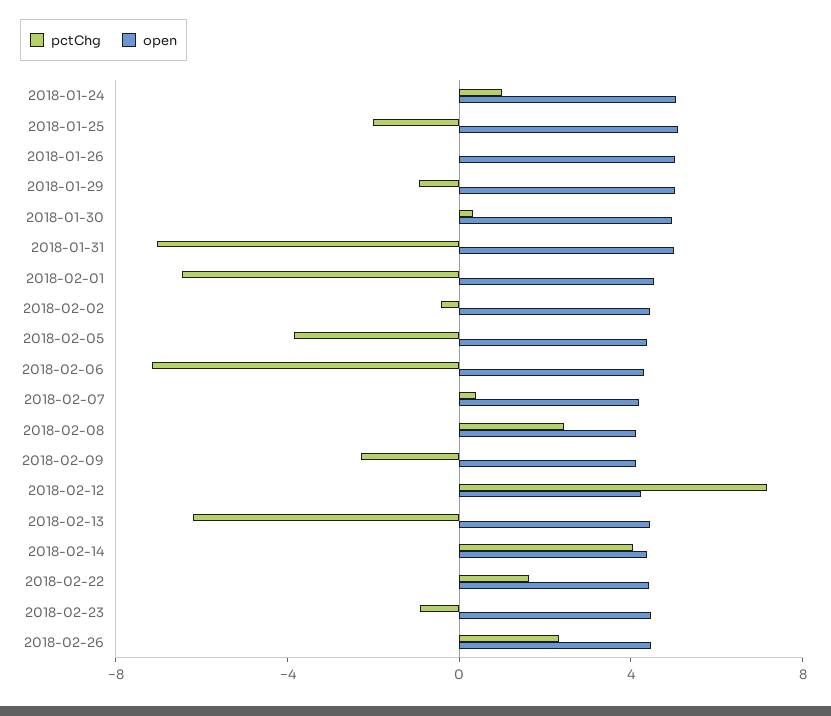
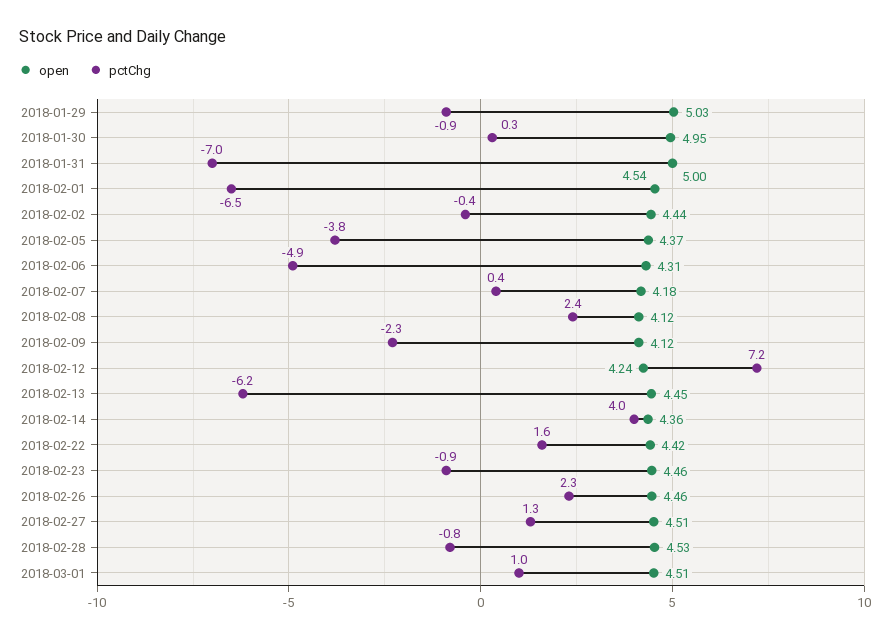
pctChg, 2018-01-24: 1 -> none
open, 2018-01-24: 5 -> none
pctChg, 2018-01-25: -2 -> none
open, 2018-01-25: 5 -> none
pctChg, 2018-01-26: 0 -> none
open, 2018-01-26: 5 -> none
pctChg, 2018-02-06: -7 -> -4.9
open, 2018-02-27: none -> 4.51
pctChg, 2018-02-27: none -> 1.3
open, 2018-02-28: none -> 4.53
pctChg, 2018-02-28: none -> -0.8
open, 2018-03-01: none -> 4.51
pctChg, 2018-03-01: none -> 1

